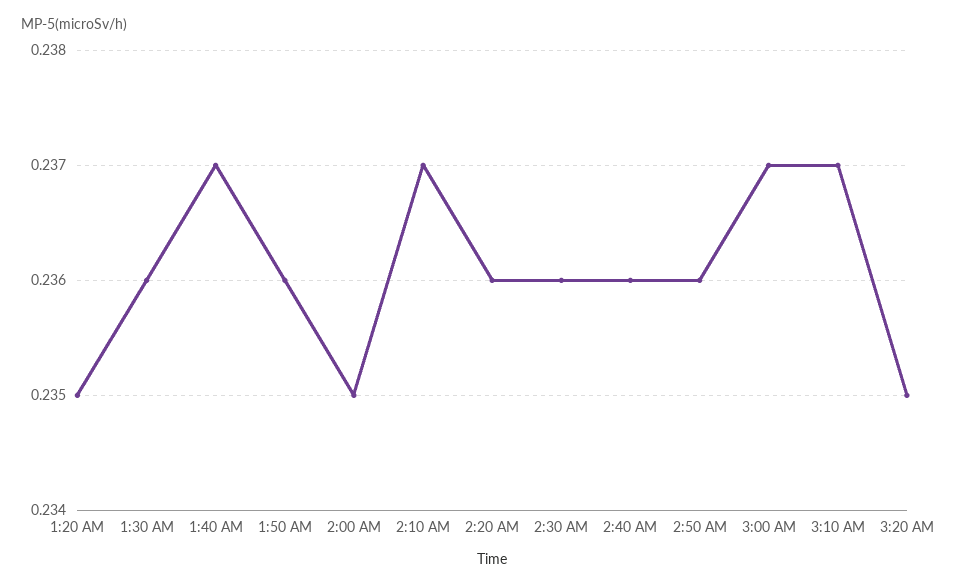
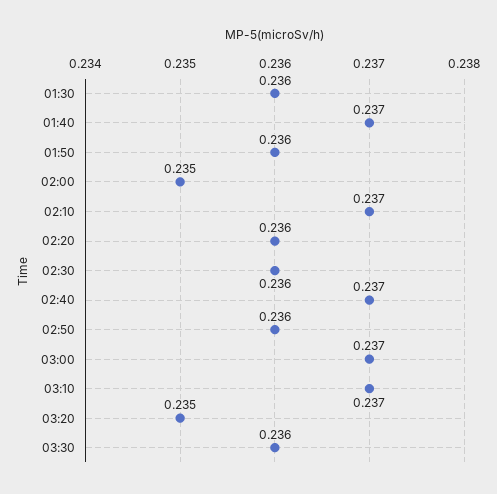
1:20 AM: 0.235 -> none
2:40 AM: 0.236 -> 0.237
03:30: none -> 0.236

